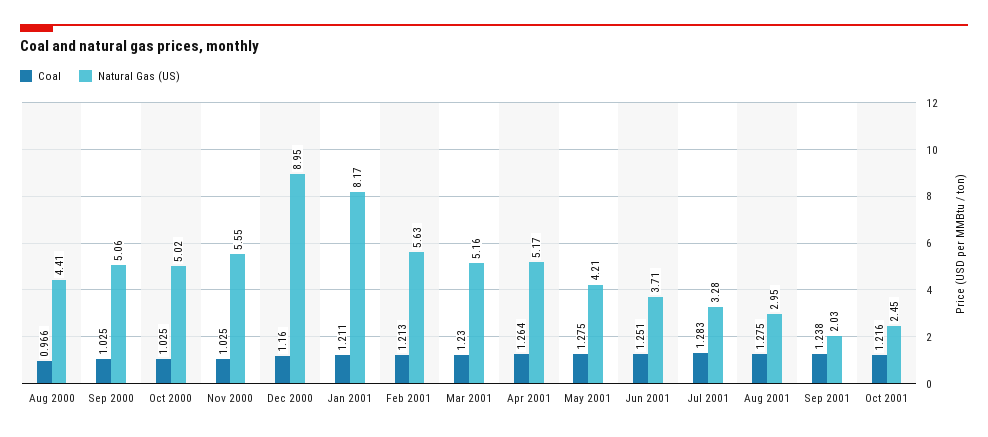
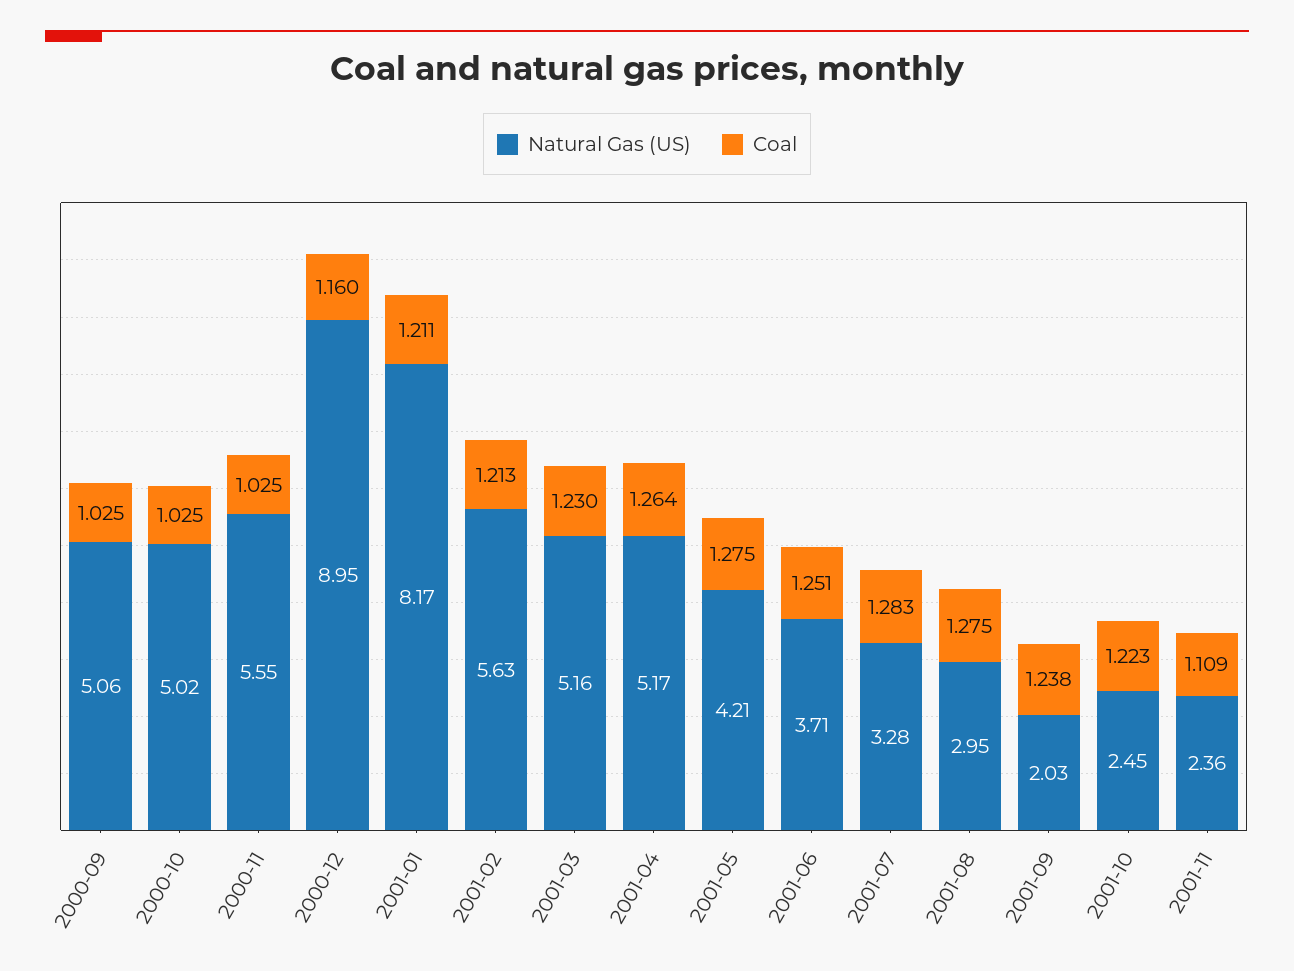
Coal, Aug 2000: 0.966 -> none
Natural Gas (US), Aug 2000: 4.41 -> none
Coal, Oct 2001: 1.216 -> 1.223
Natural Gas (US), 2001-11: none -> 2.36
Coal, 2001-11: none -> 1.109

